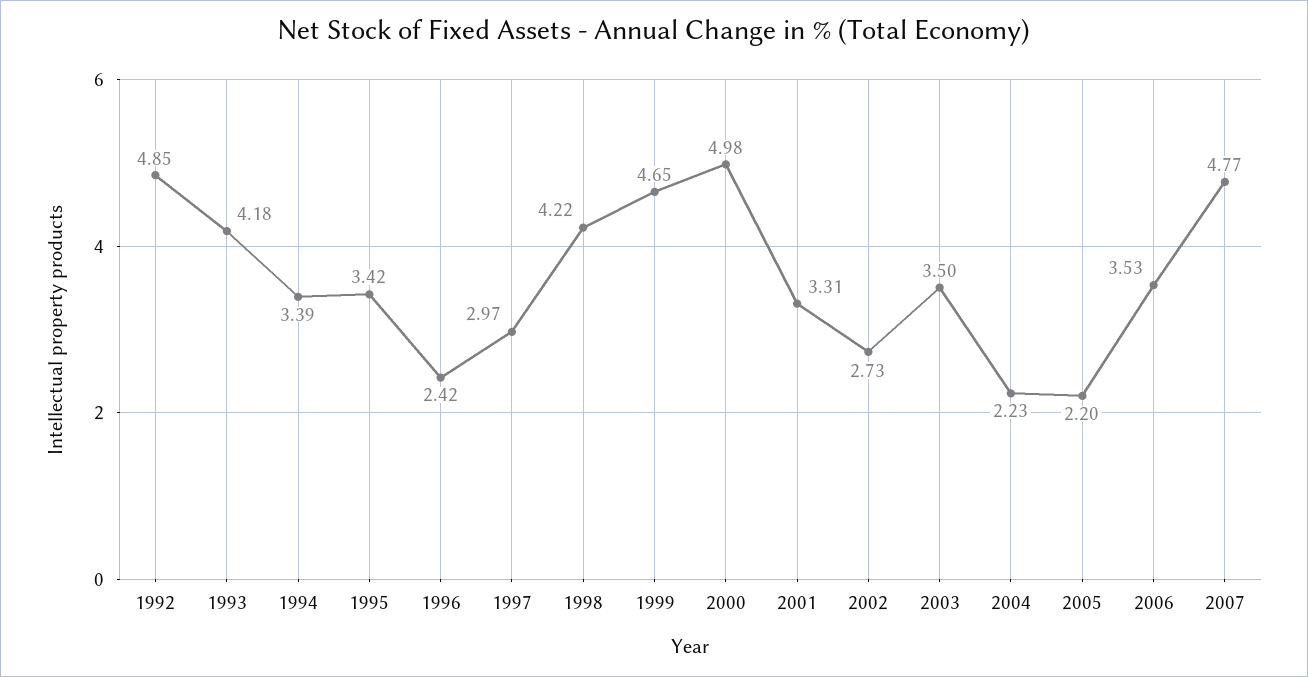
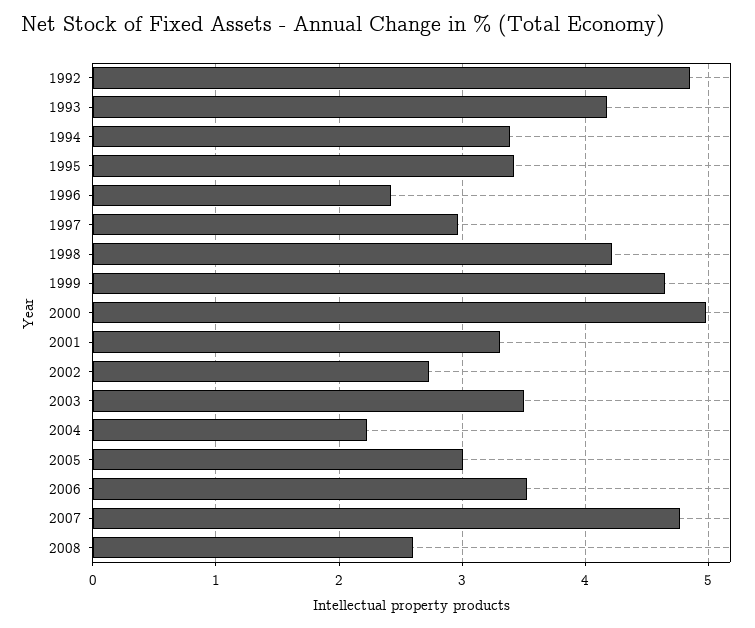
2005: 2.2 -> 3
2008: none -> 2.6

